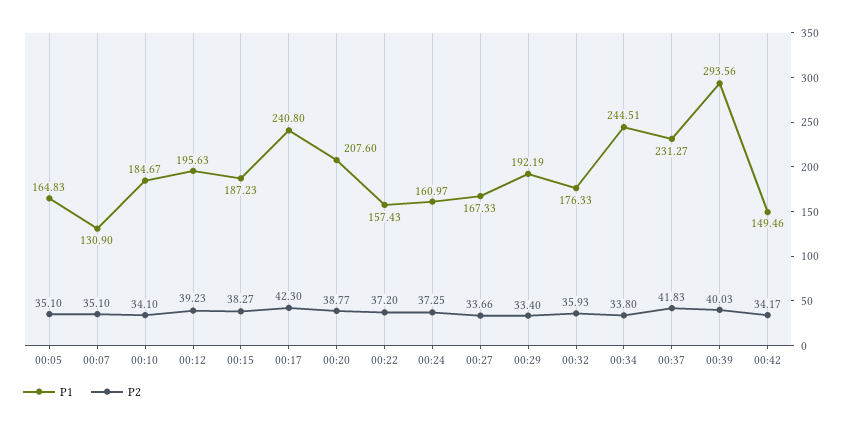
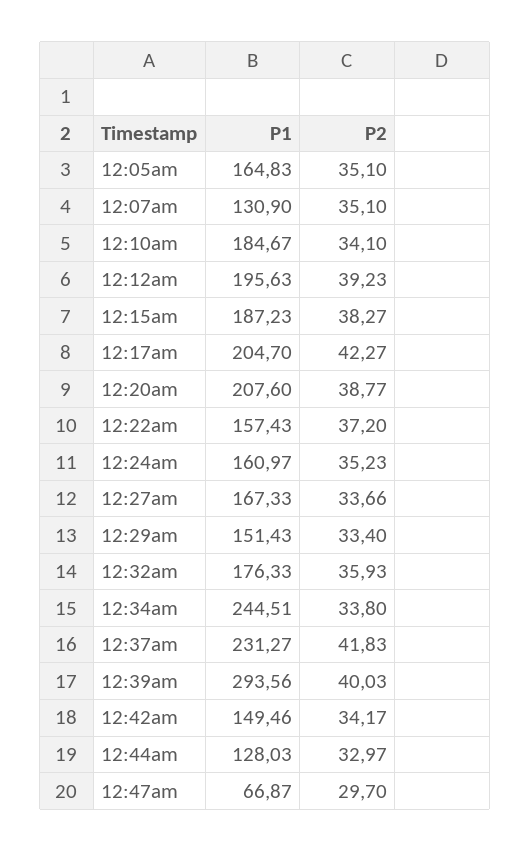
P1, 00:17: 240.8 -> 204.7
P2, 00:17: 42.3 -> 42.27
P2, 00:24: 37.25 -> 35.23
P1, 00:29: 192.19 -> 151.43
P1, 12:44am: none -> 128.03
P2, 12:44am: none -> 32.97
P1, 12:47am: none -> 66.87
P2, 12:47am: none -> 29.7

